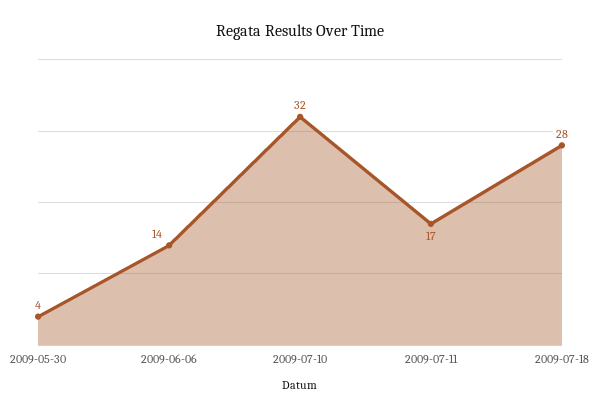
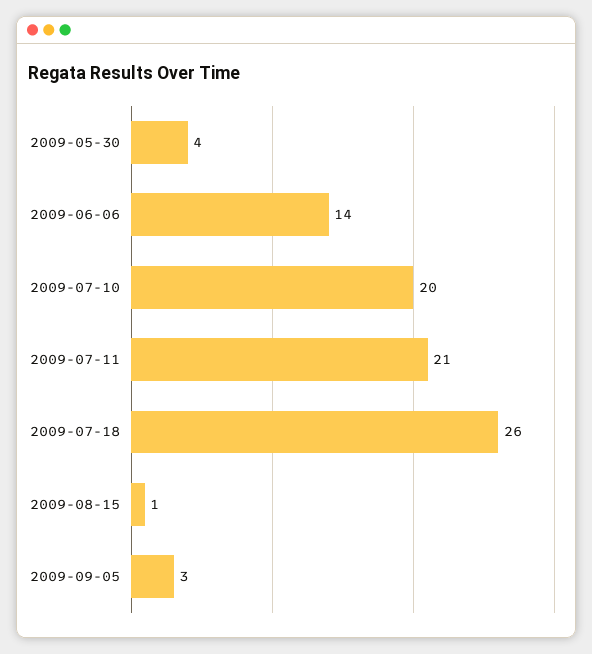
2009-07-10: 32 -> 20
2009-07-11: 17 -> 21
2009-07-18: 28 -> 26
2009-08-15: none -> 1
2009-09-05: none -> 3

